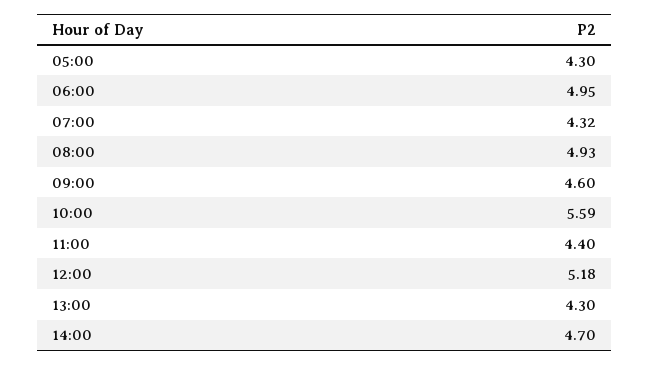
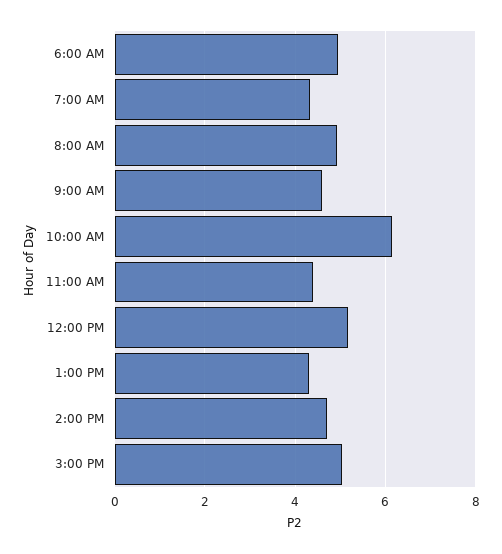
05:00: 4.3 -> none
10:00: 5.59 -> 6.2
3:00 PM: none -> 5

